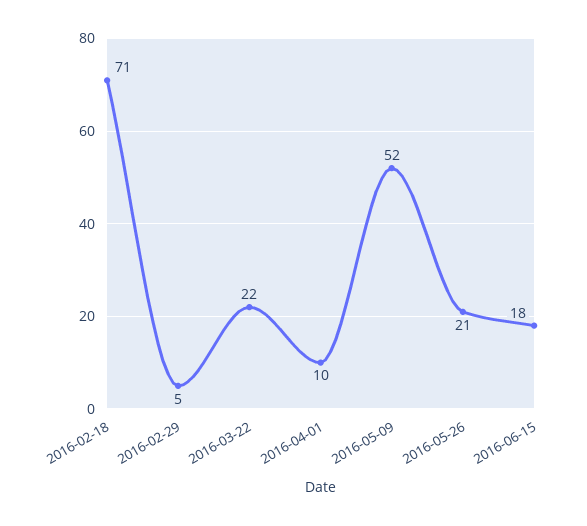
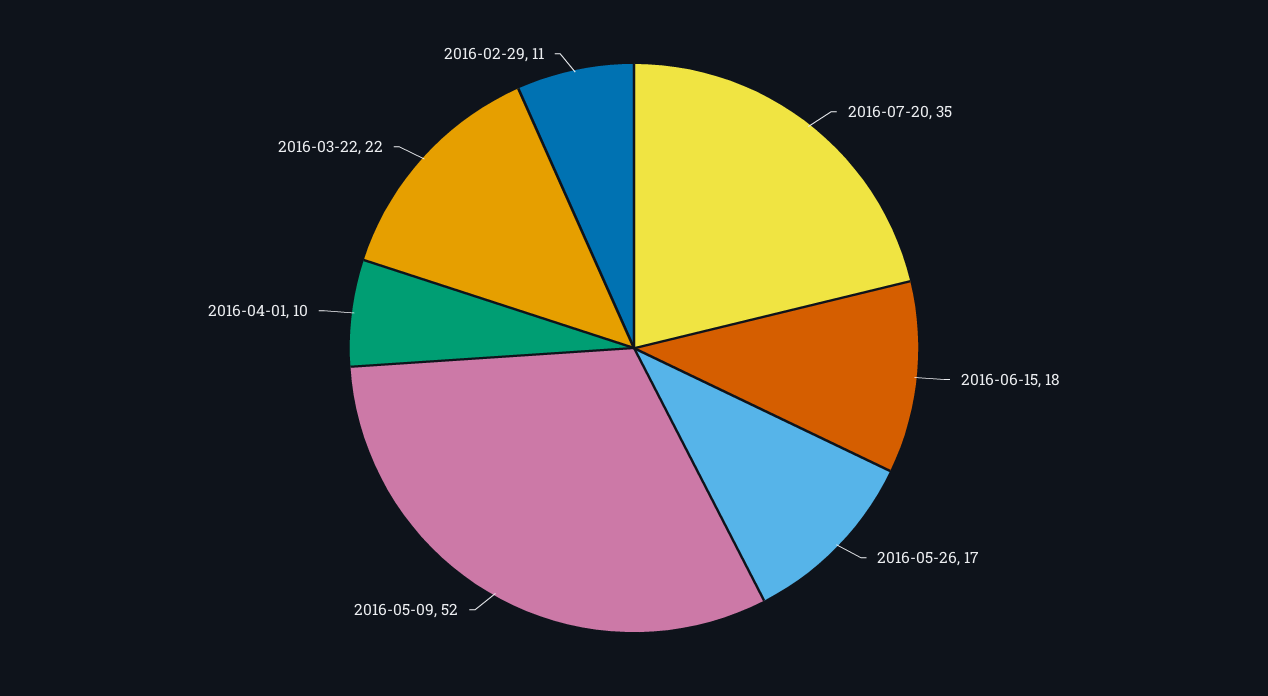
2016-02-18: 71 -> none
2016-02-29: 5 -> 11
2016-05-26: 21 -> 17
2016-07-20: none -> 35

